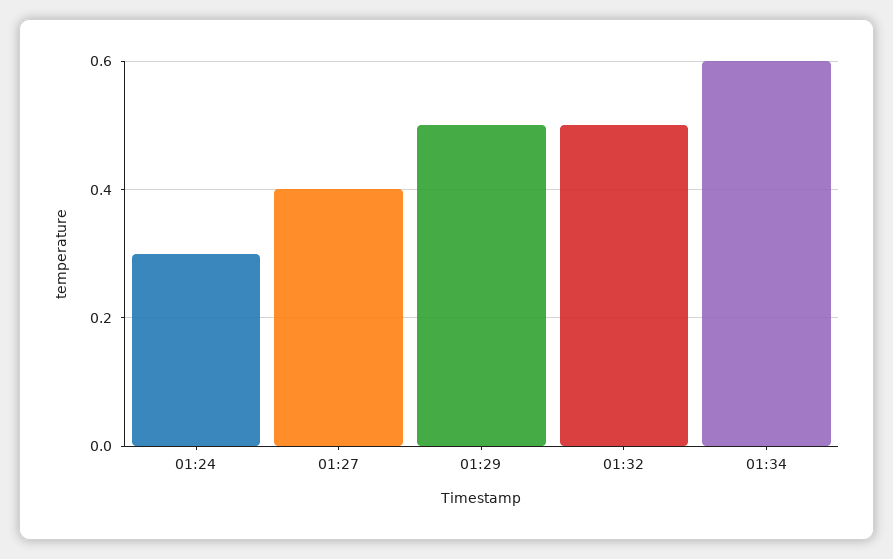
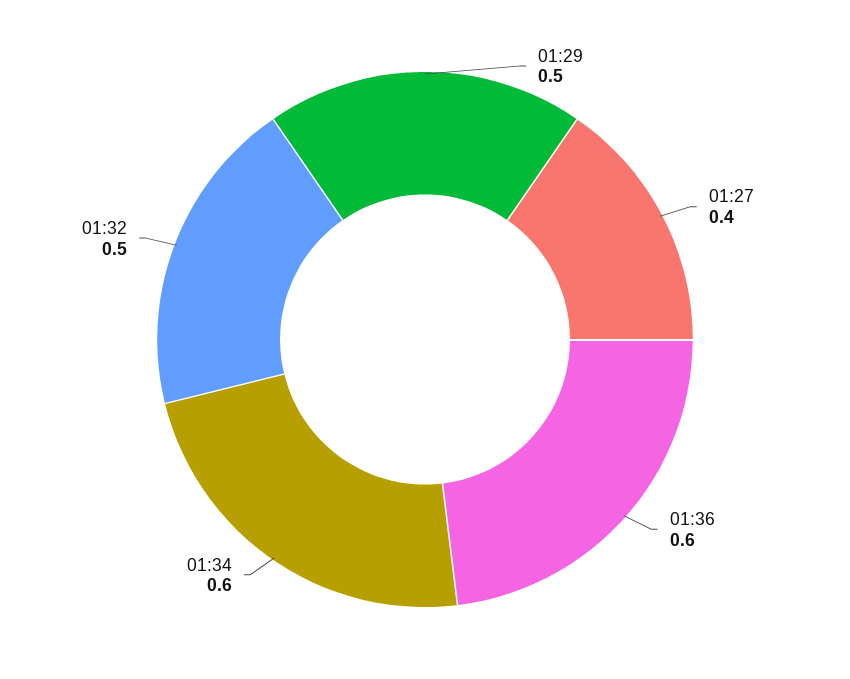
01:24: 0.3 -> none
01:36: none -> 0.6

